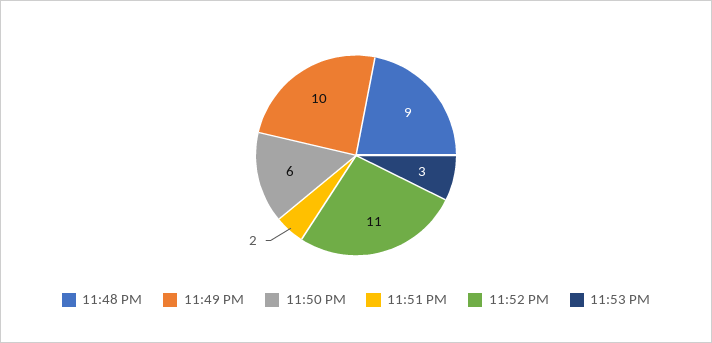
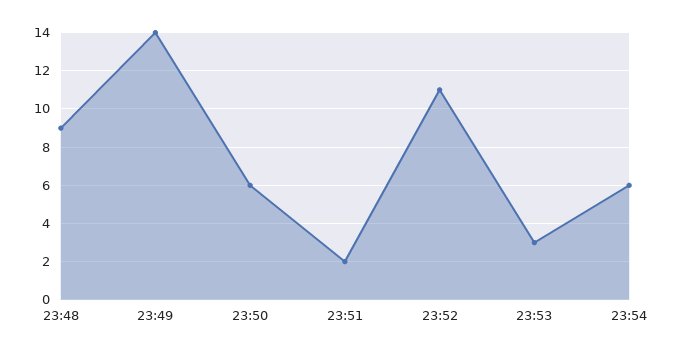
11:49 PM: 10 -> 14
23:54: none -> 6

